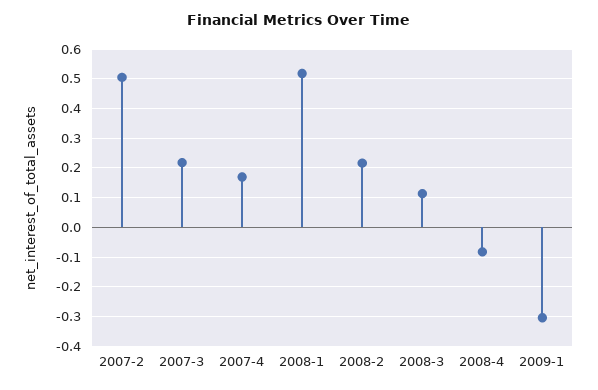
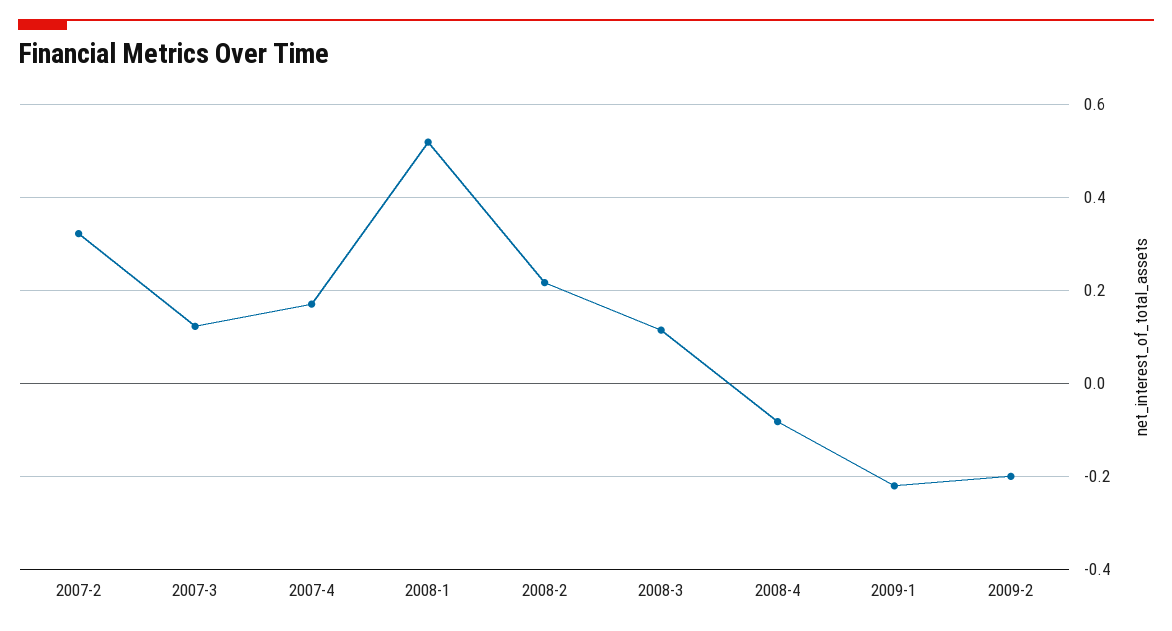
2007-2: 0.5 -> 0.32
2007-3: 0.225 -> 0.12
2009-1: -0.3 -> -0.22
2009-2: none -> -0.2

